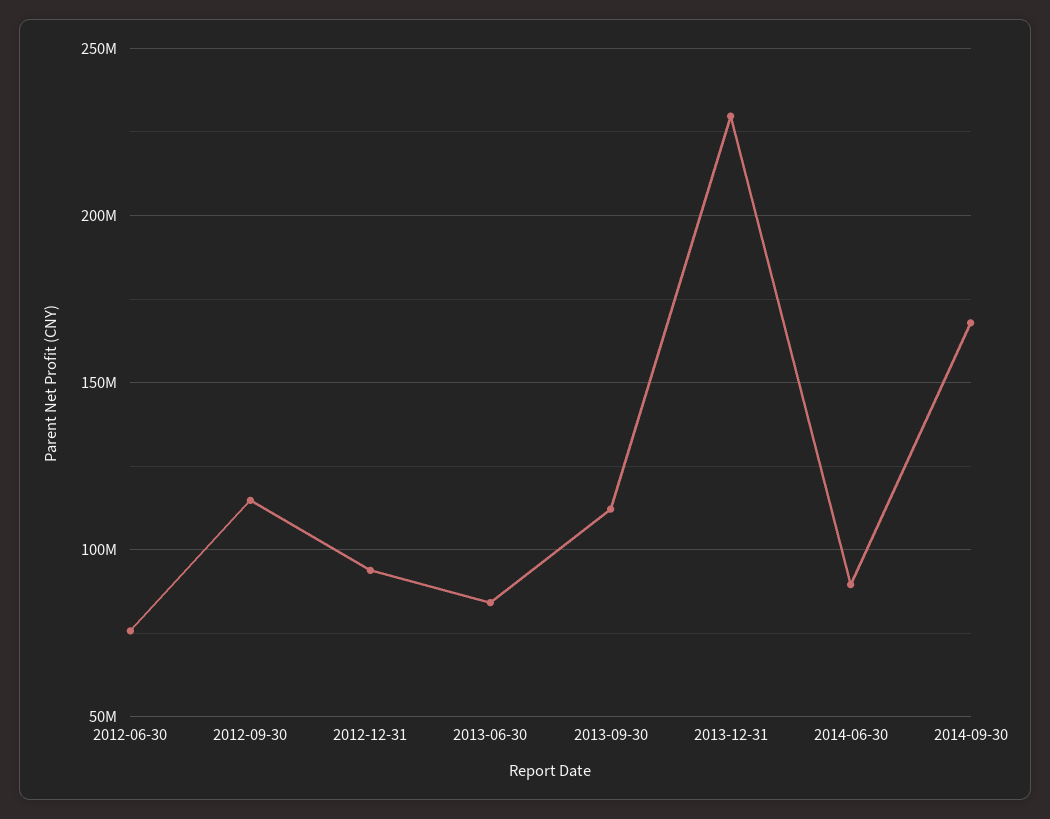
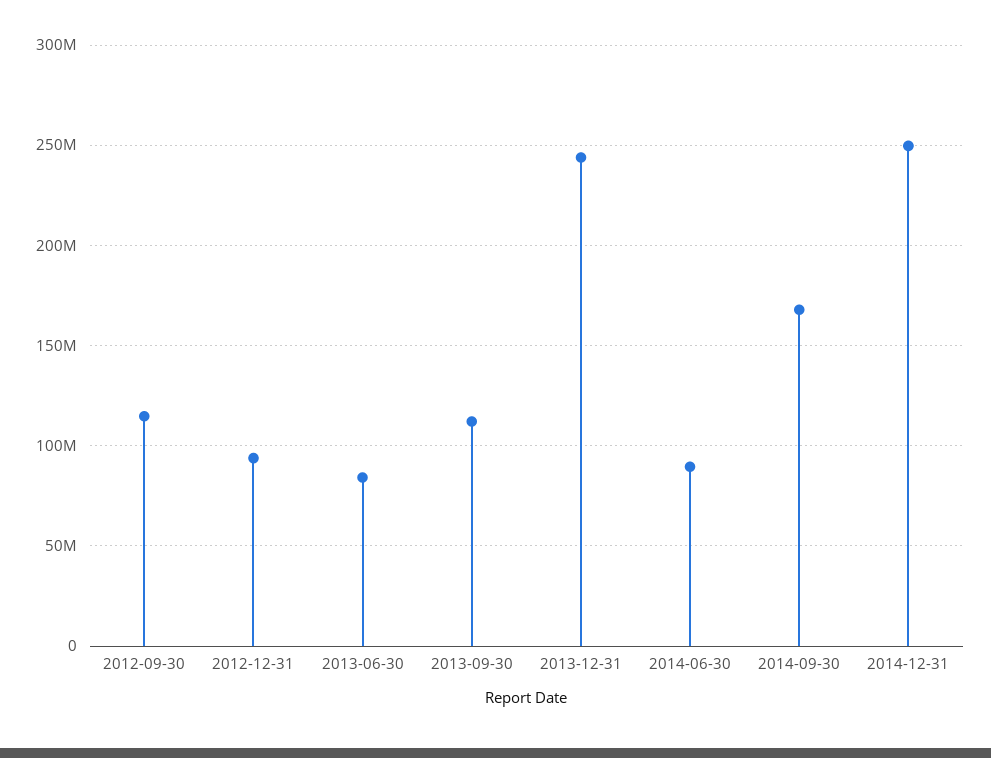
2012-06-30: 75000000 -> none
2013-12-31: 230000000 -> 245000000
2014-12-31: none -> 250000000

